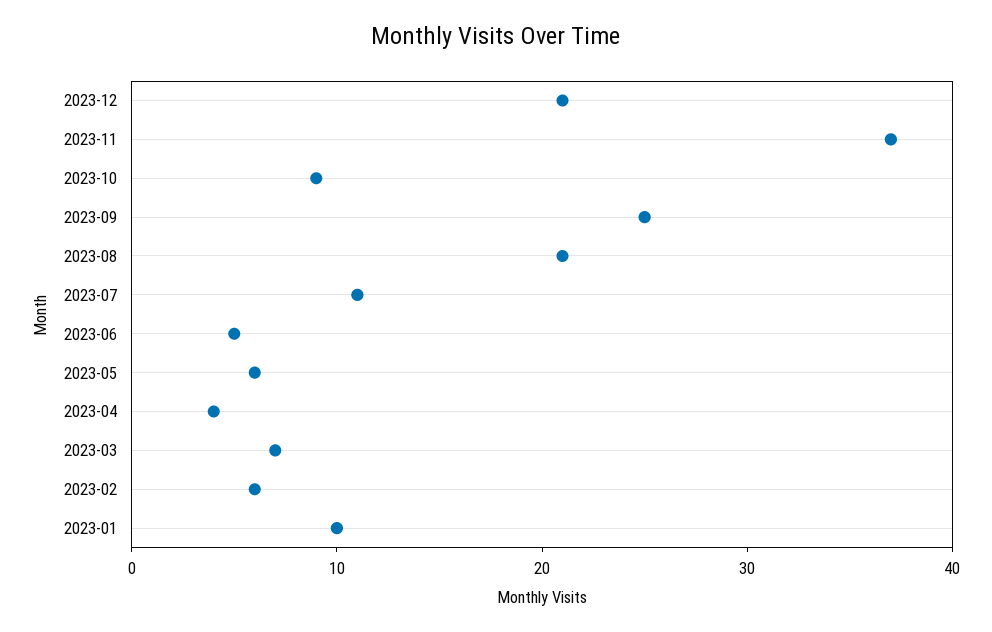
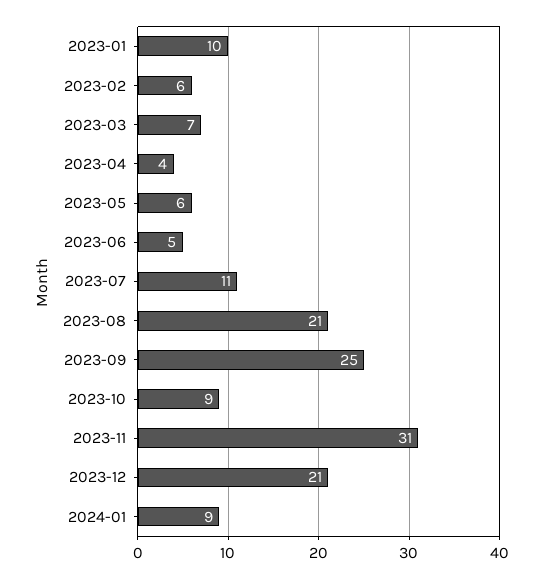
2023-11: 37 -> 31
2024-01: none -> 9

